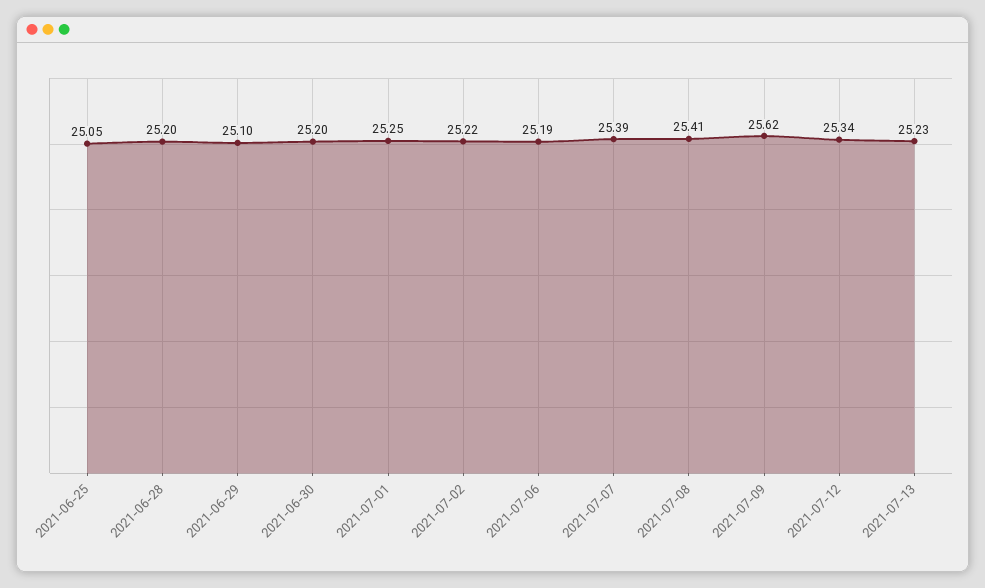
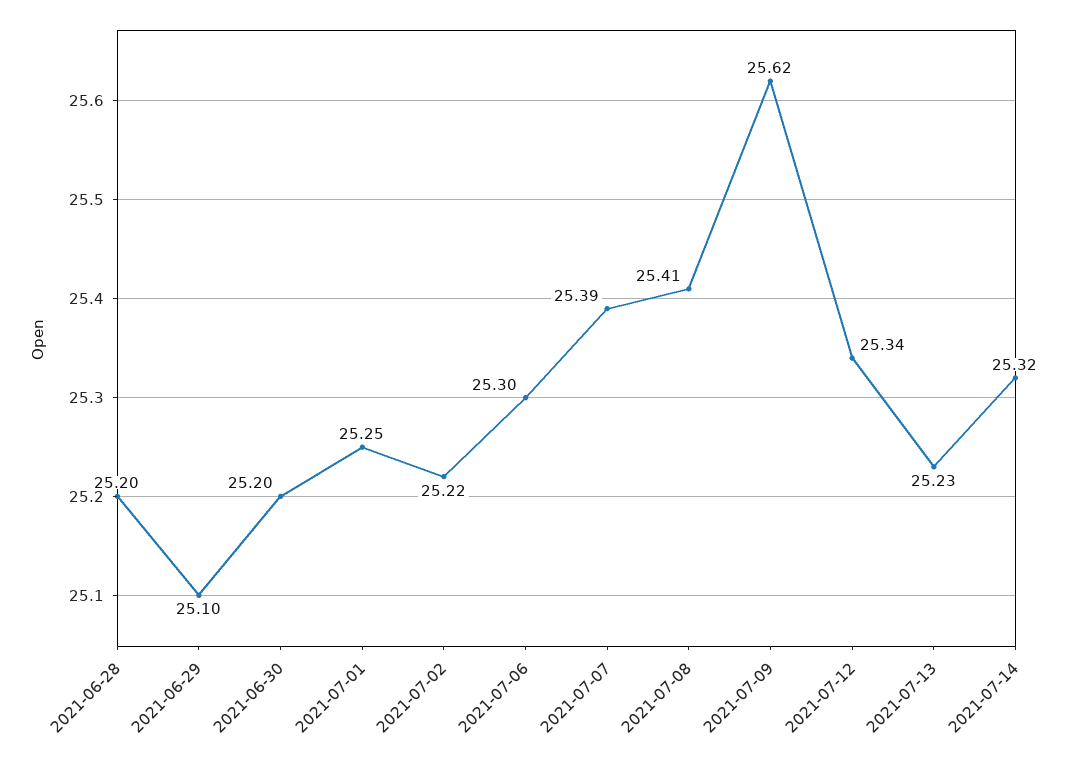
2021-06-25: 25.05 -> none
2021-07-06: 25.19 -> 25.3
2021-07-14: none -> 25.32

